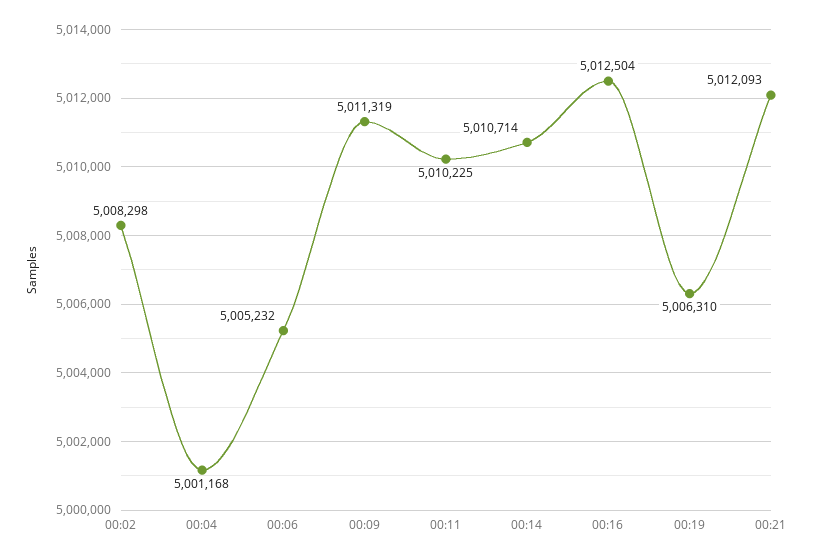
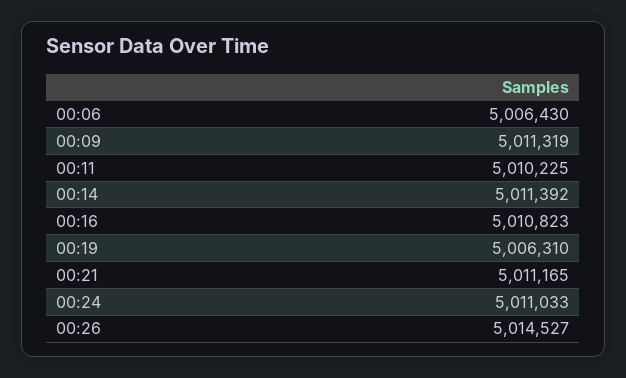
00:02: 5008298 -> none
00:04: 5001168 -> none
00:06: 5005232 -> 5006430
00:14: 5010714 -> 5011392
00:16: 5012504 -> 5010823
00:21: 5012093 -> 5011165
00:24: none -> 5011033
00:26: none -> 5014527

